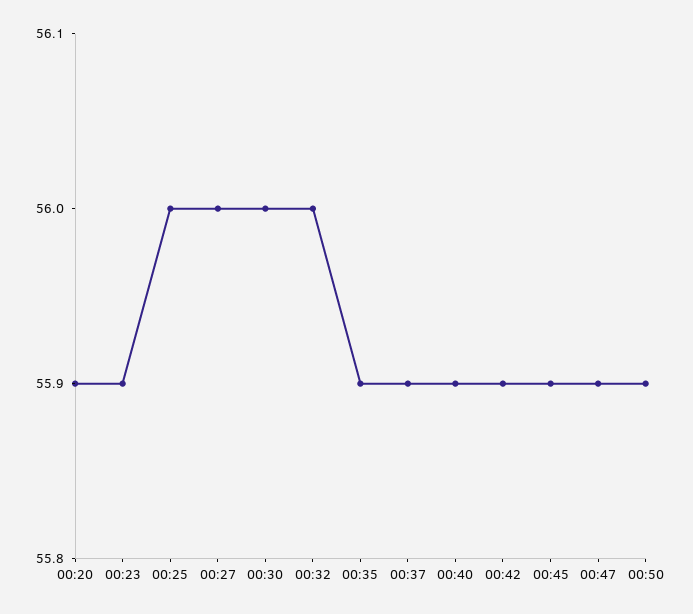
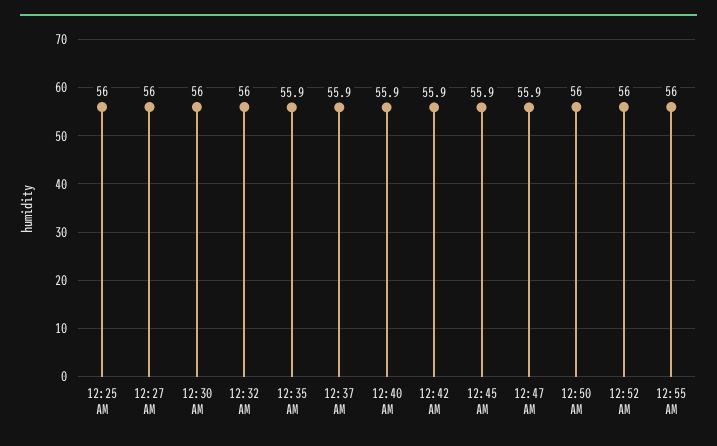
00:20: 55.9 -> none
00:23: 55.9 -> none
00:50: 55.9 -> 56
12:52 AM: none -> 56
12:55 AM: none -> 56

